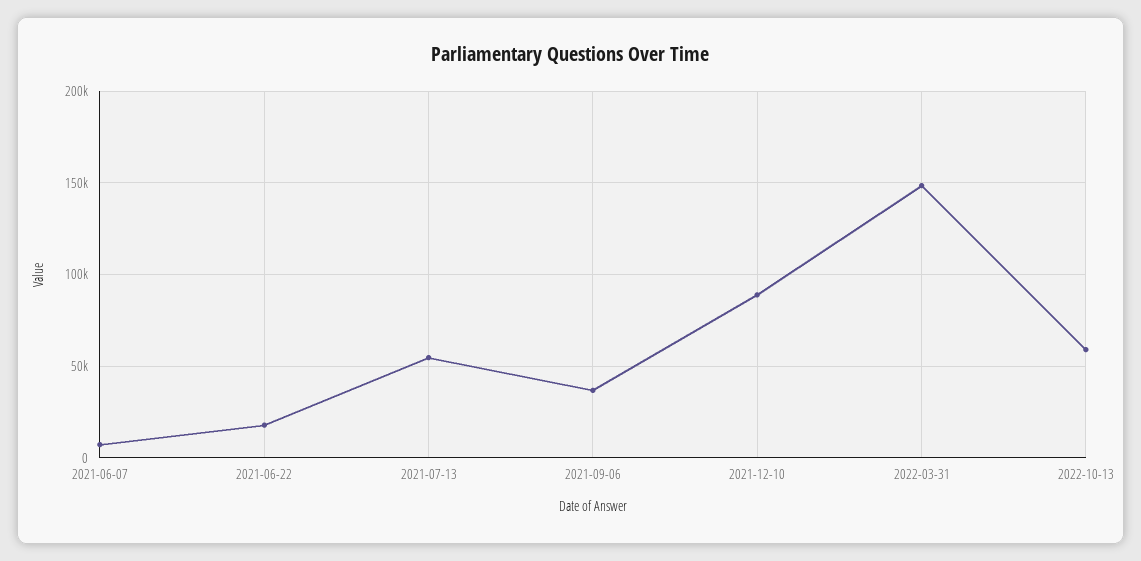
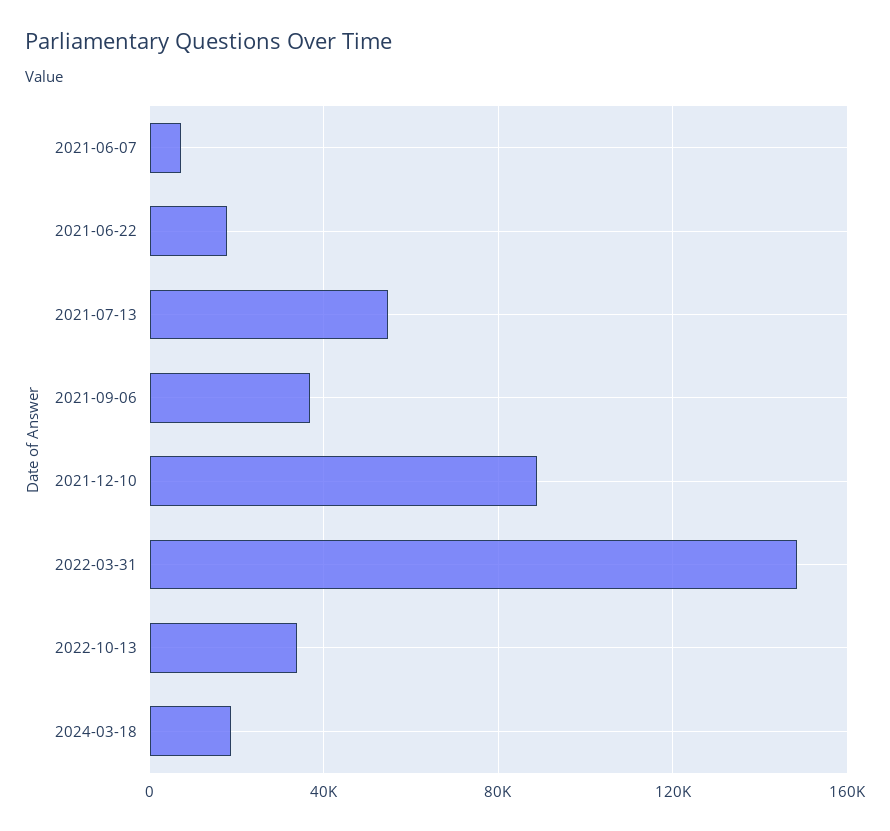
2022-10-13: 60000 -> 35000
2024-03-18: none -> 20000

